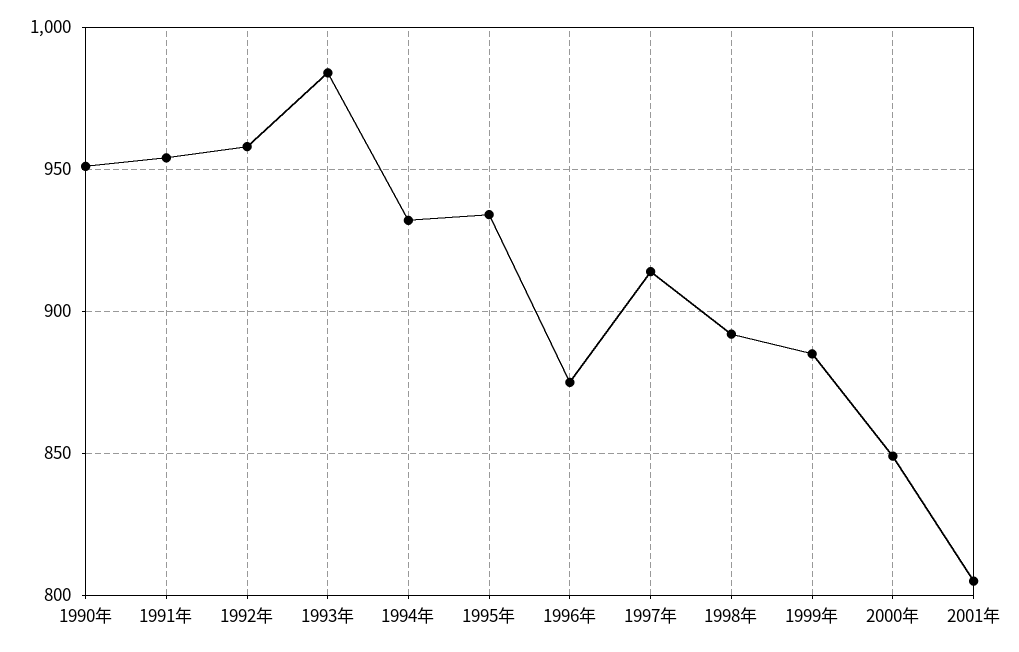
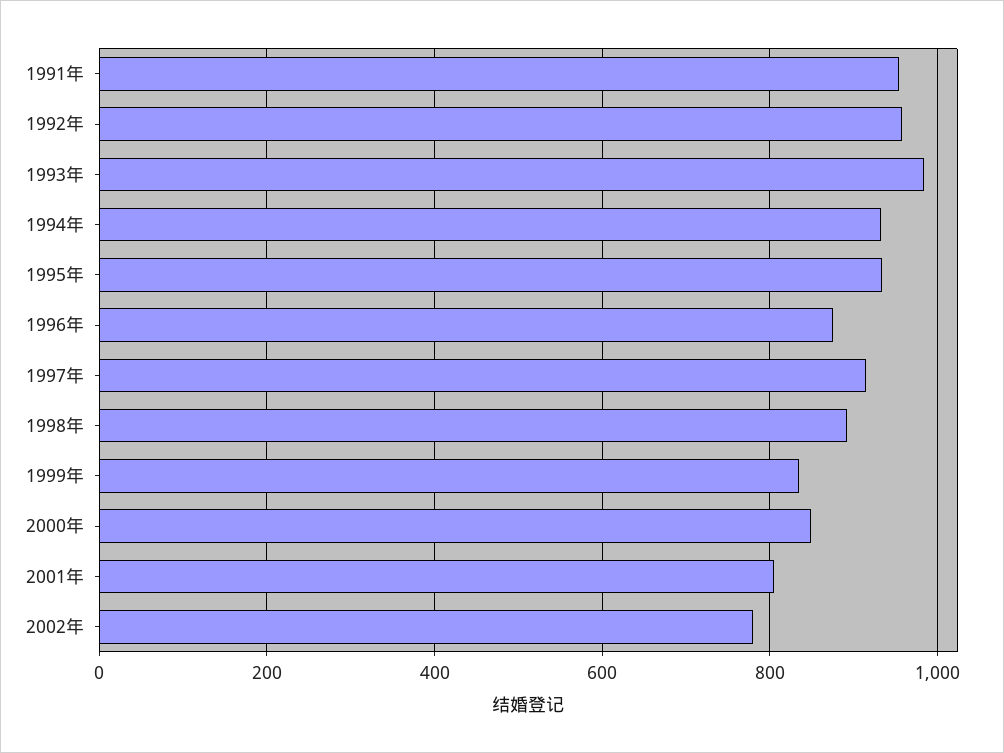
1990年: 950 -> none
1999年: 885 -> 840
2002年: none -> 780

